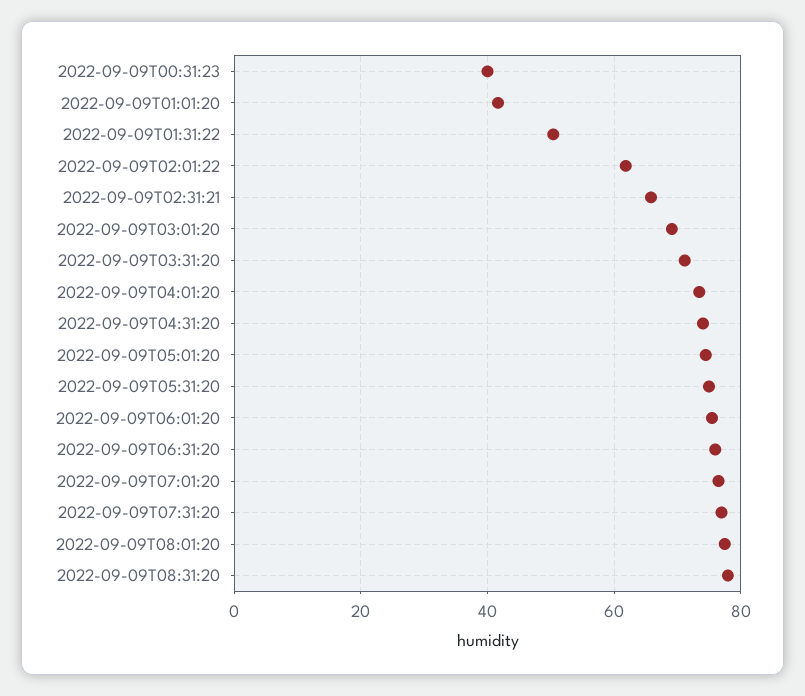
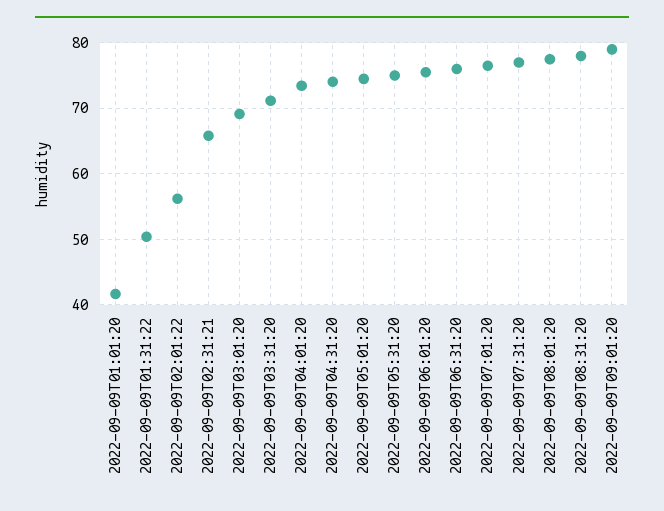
2022-09-09T00:31:23: 40 -> none
2022-09-09T02:01:22: 62 -> 56
2022-09-09T09:01:20: none -> 79

